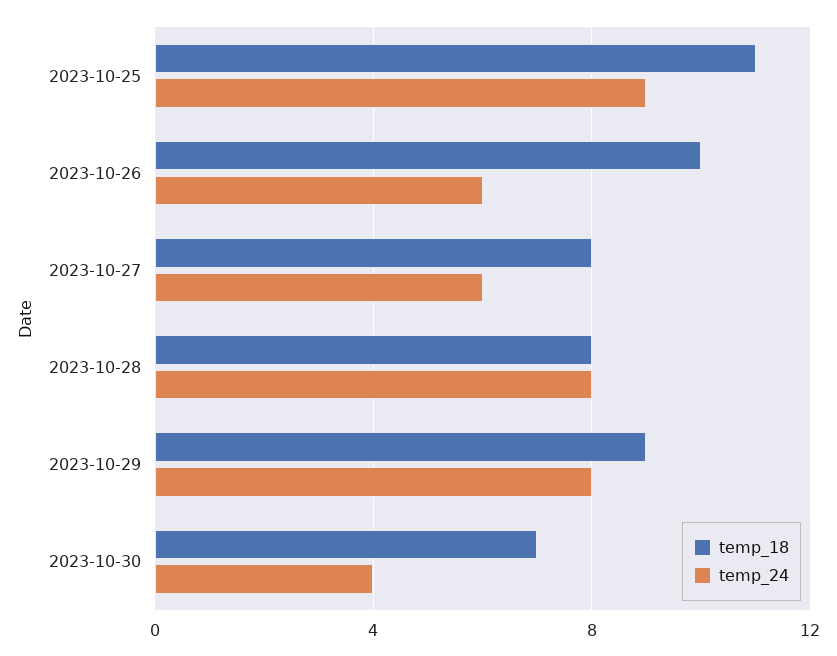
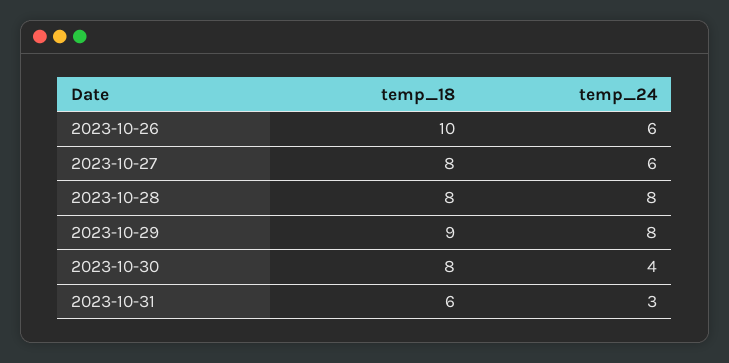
temp_18, 2023-10-25: 11 -> none
temp_24, 2023-10-25: 9 -> none
temp_18, 2023-10-30: 7 -> 8
temp_18, 2023-10-31: none -> 6
temp_24, 2023-10-31: none -> 3

